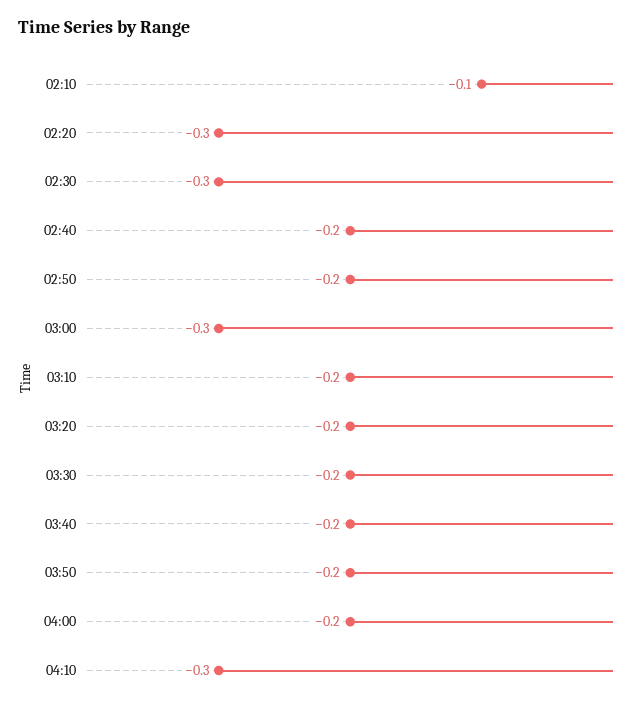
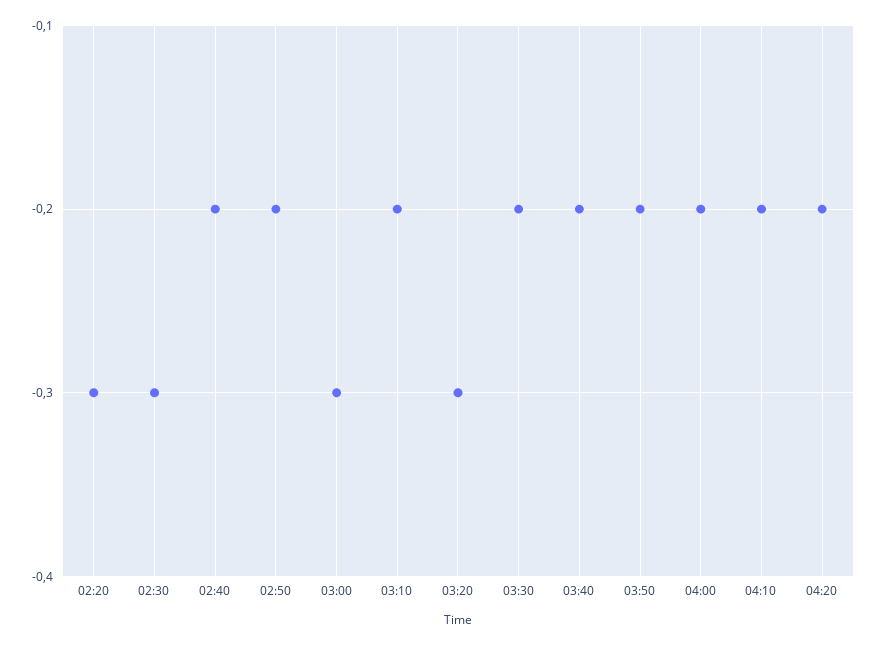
02:10: -0.1 -> none
03:20: -0.2 -> -0.3
04:10: -0.3 -> -0.2
04:20: none -> -0.2

